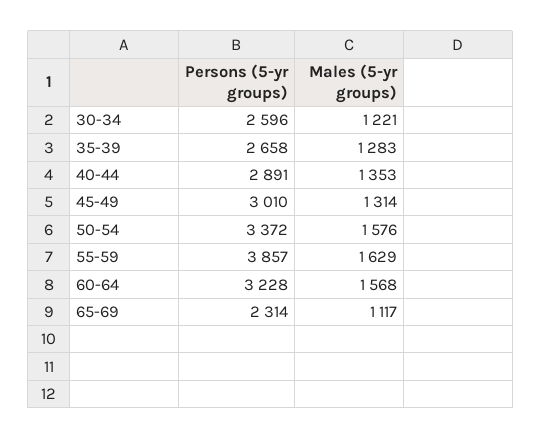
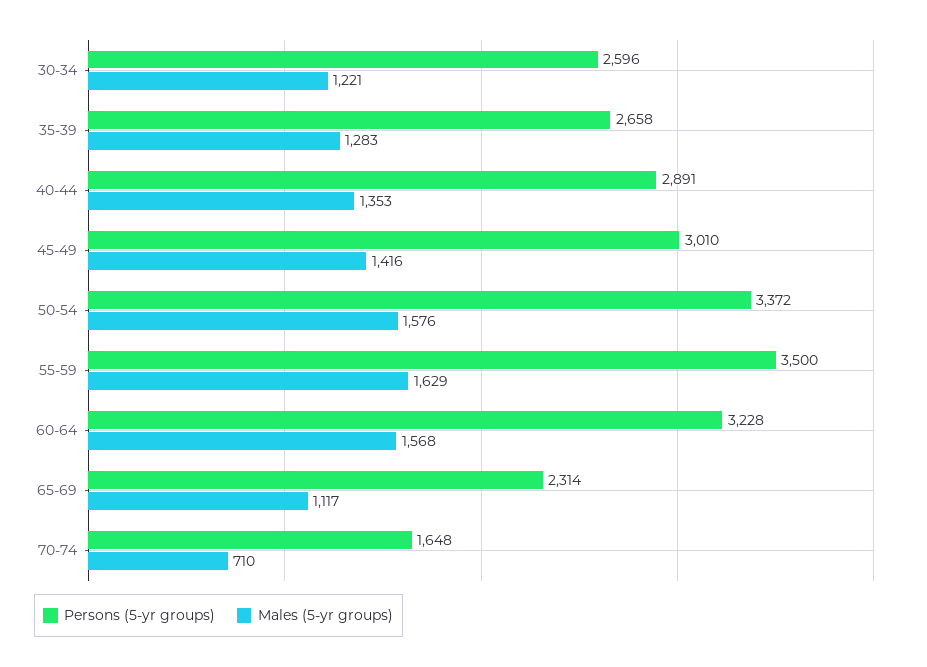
Males (5-yr groups), 45-49: 1314 -> 1416
Persons (5-yr groups), 55-59: 3857 -> 3500
Persons (5-yr groups), 70-74: none -> 1648
Males (5-yr groups), 70-74: none -> 710

